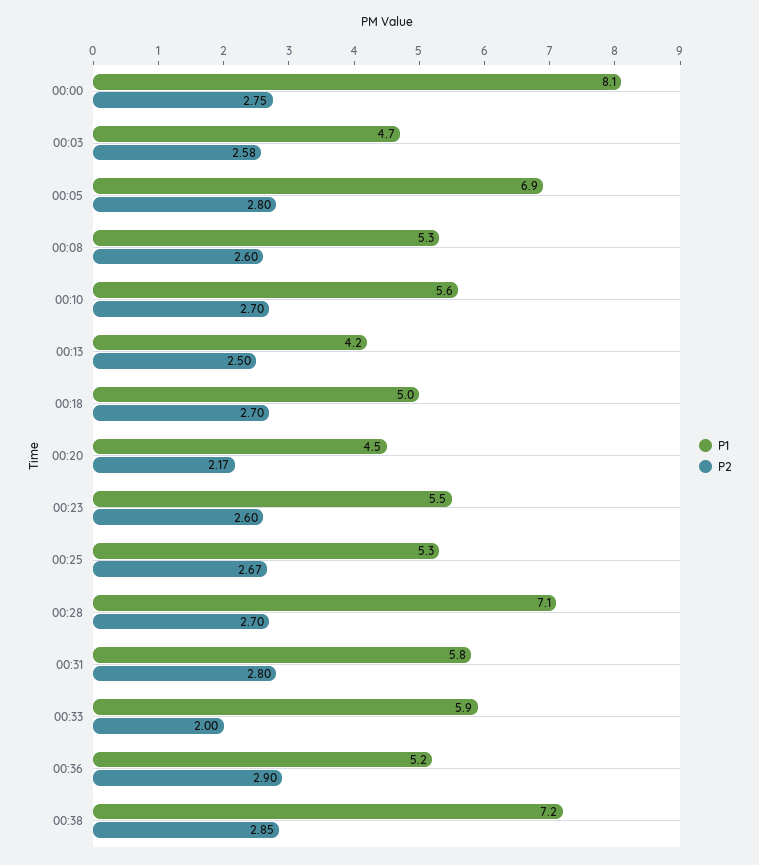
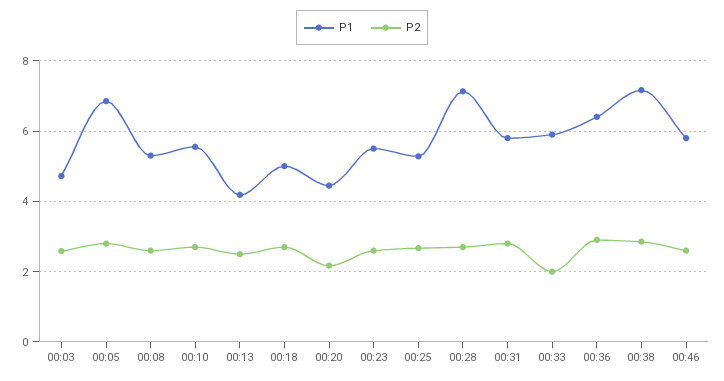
P1, 00:00: 8.1 -> none
P2, 00:00: 2.75 -> none
P1, 00:36: 5.2 -> 6.4
P1, 00:46: none -> 5.8
P2, 00:46: none -> 2.6

